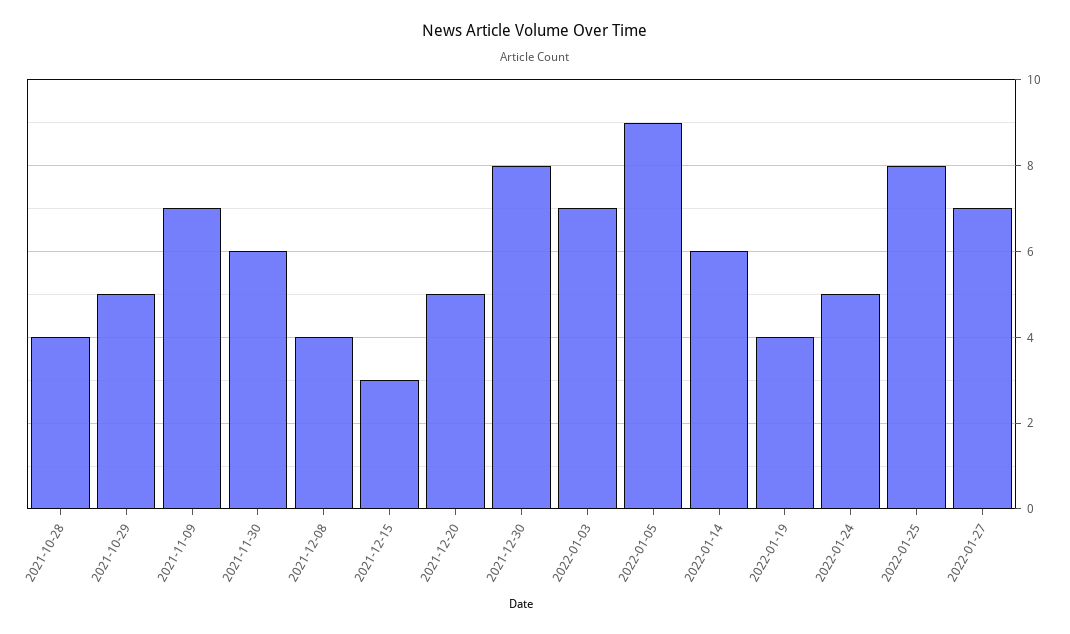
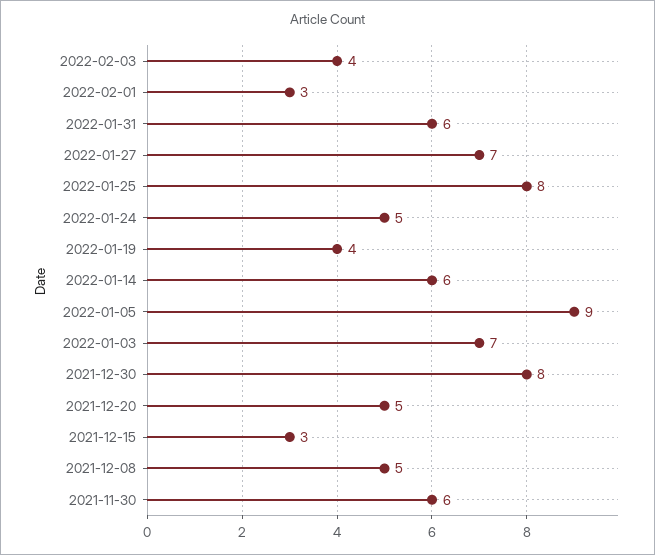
2021-10-28: 4 -> none
2021-10-29: 5 -> none
2021-11-09: 7 -> none
2021-12-08: 4 -> 5
2022-02-03: none -> 4
2022-02-01: none -> 3
2022-01-31: none -> 6

